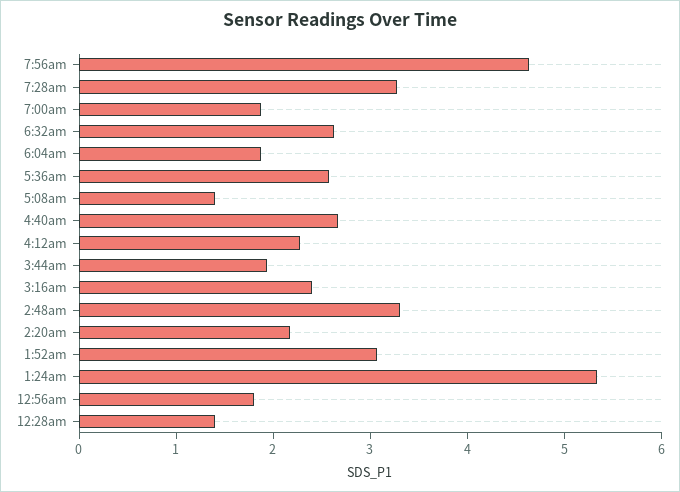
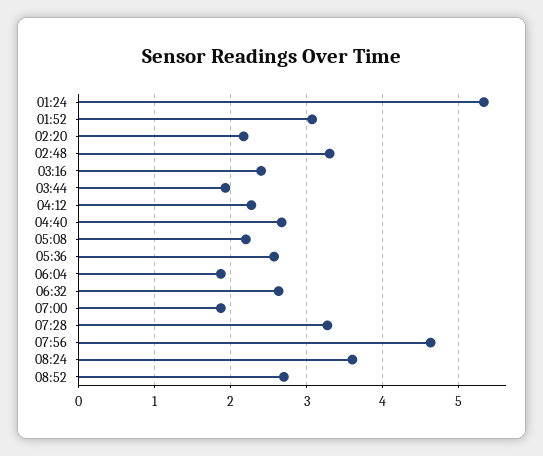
5:08am: 1.4 -> 2.2
12:56am: 1.8 -> none
12:28am: 1.4 -> none
08:24: none -> 3.6
08:52: none -> 2.7

